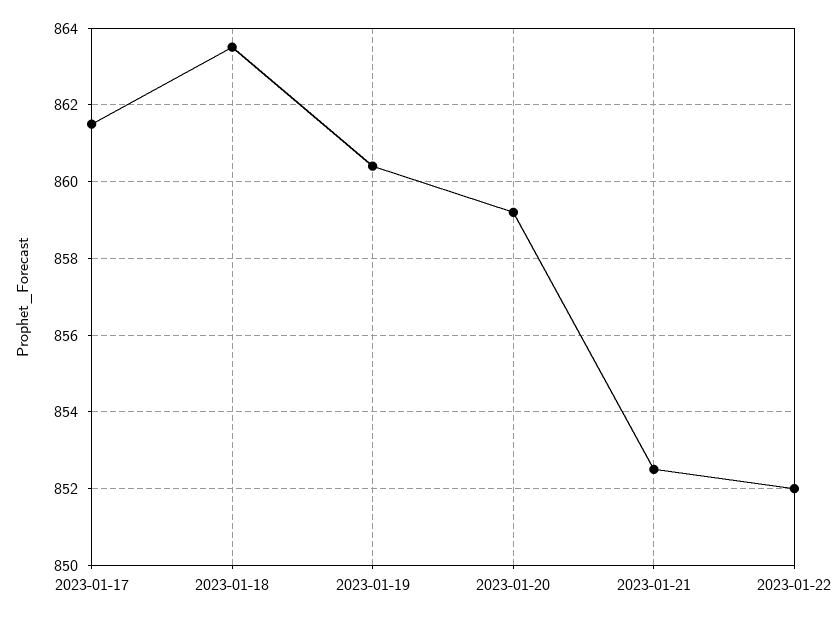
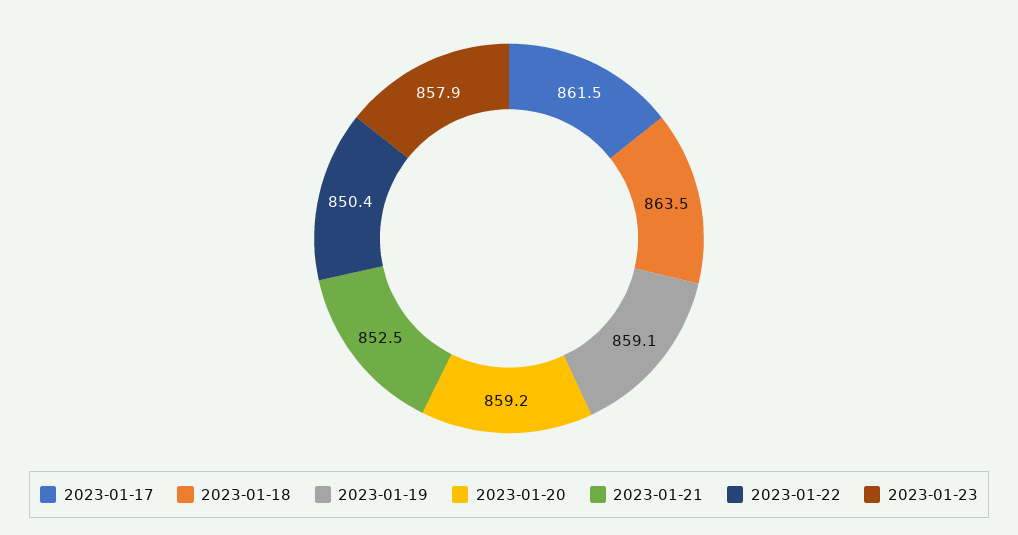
2023-01-19: 860.5 -> 859.1
2023-01-22: 852 -> 850.4
2023-01-23: none -> 857.9

